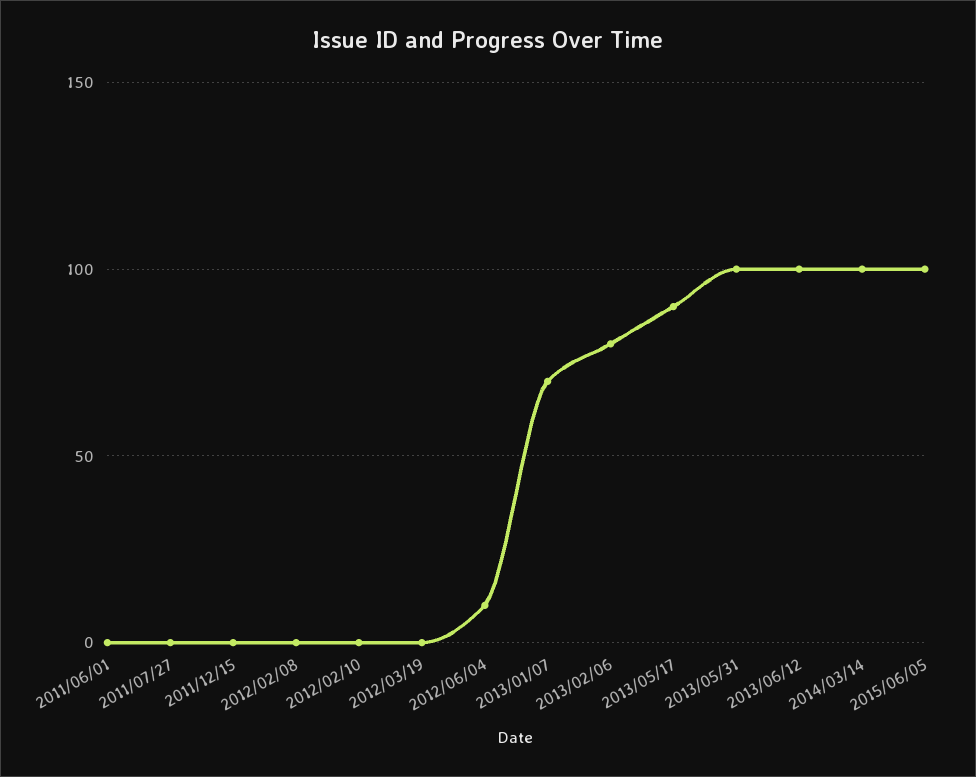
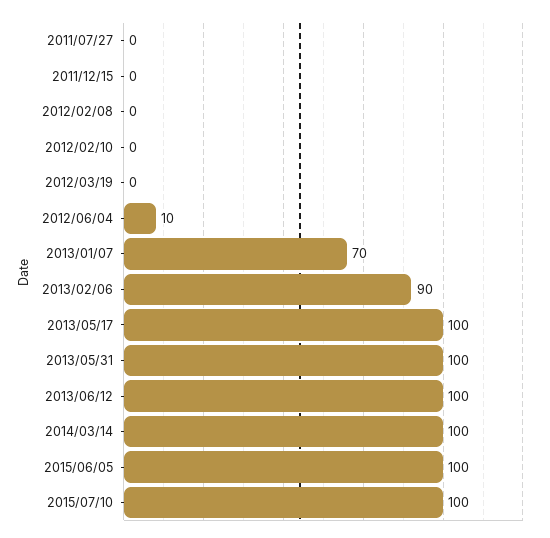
2011/06/01: 0 -> none
2013/02/06: 80 -> 90
2013/05/17: 90 -> 100
2015/07/10: none -> 100

